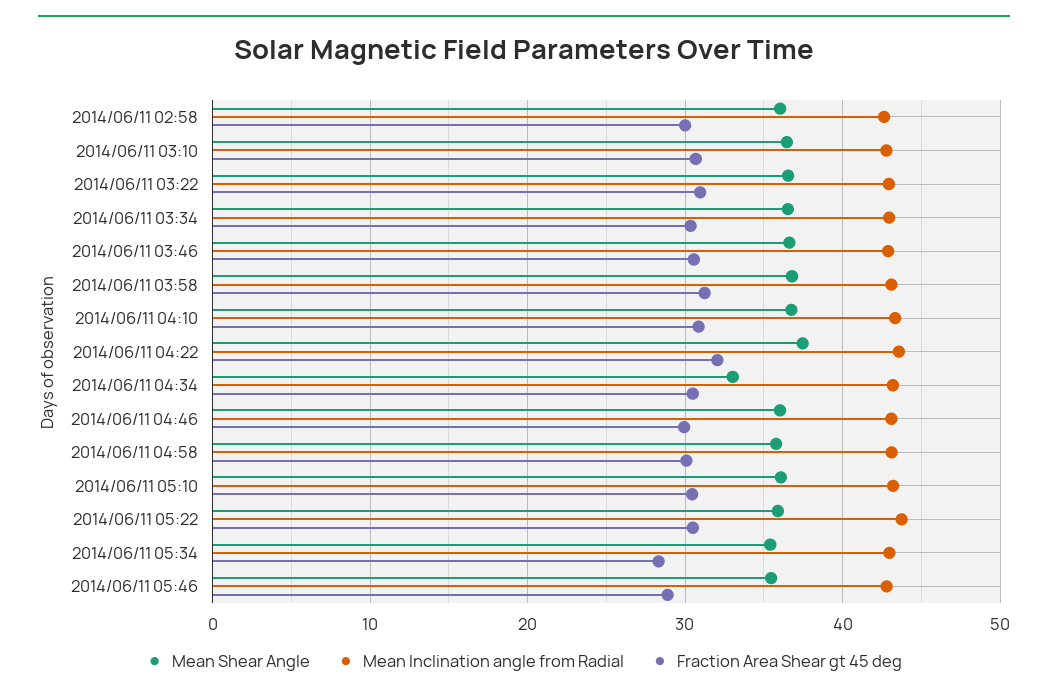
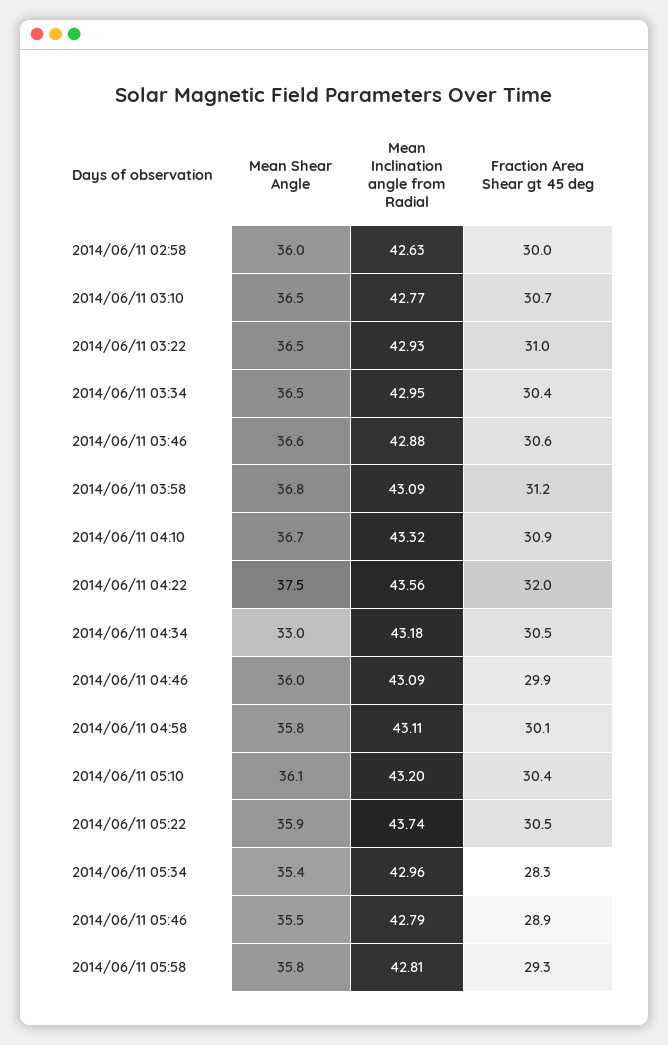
Mean Shear Angle, 2014/06/11 05:58: none -> 35.8
Mean Inclination angle from Radial, 2014/06/11 05:58: none -> 42.81
Fraction Area Shear gt 45 deg, 2014/06/11 05:58: none -> 29.3

